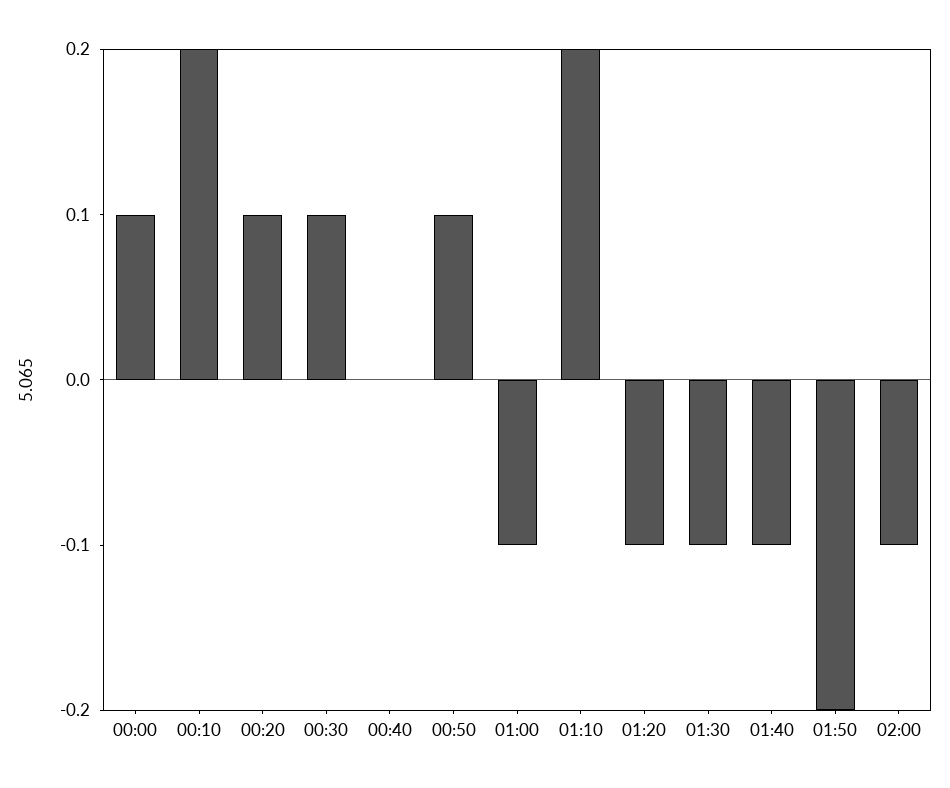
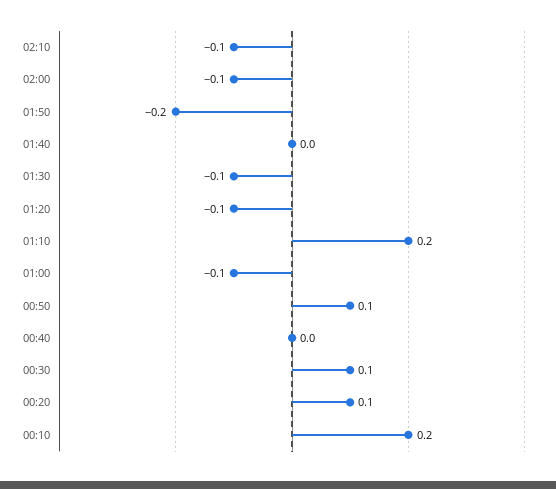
00:00: 0.1 -> none
01:40: -0.1 -> 0
02:10: none -> -0.1

